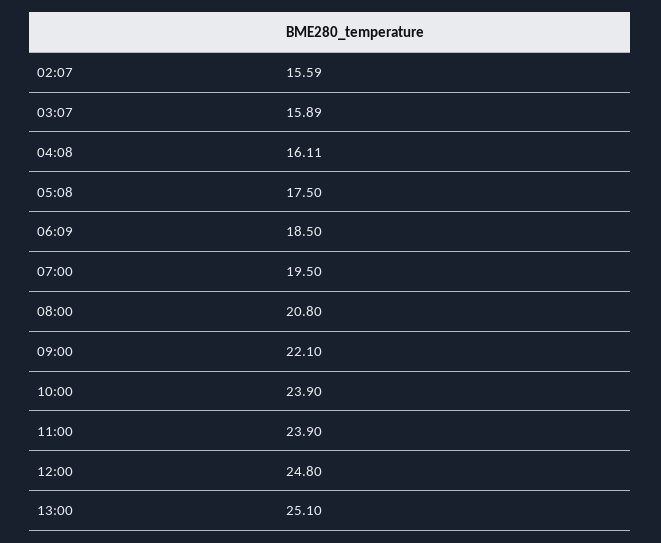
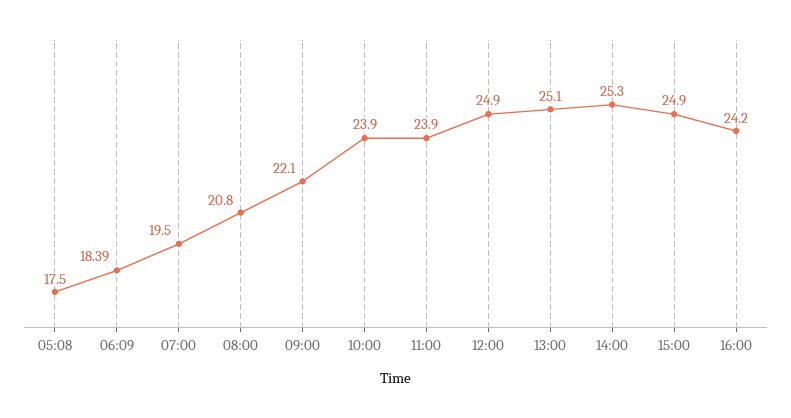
02:07: 15.59 -> none
03:07: 15.89 -> none
04:08: 16.11 -> none
06:09: 18.5 -> 18.39
12:00: 24.8 -> 24.9
14:00: none -> 25.3
15:00: none -> 24.9
16:00: none -> 24.2

